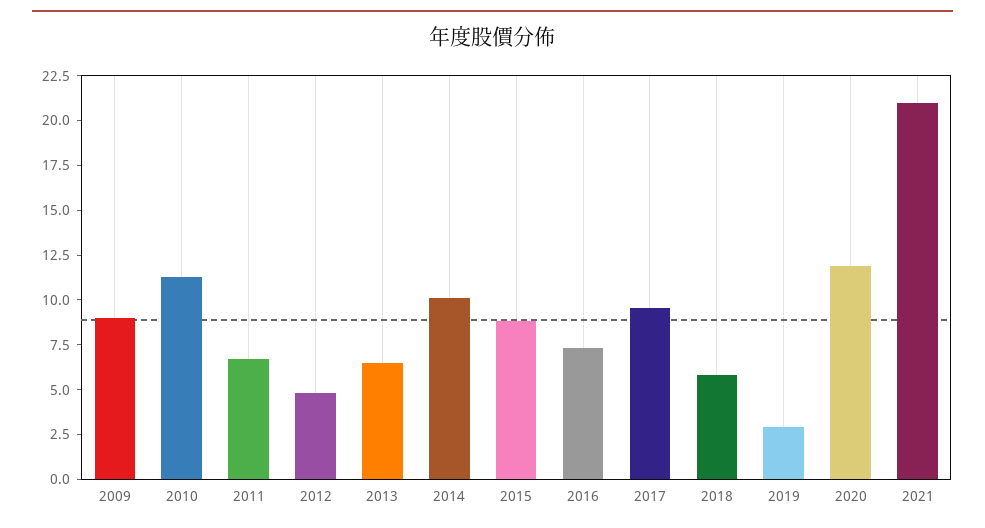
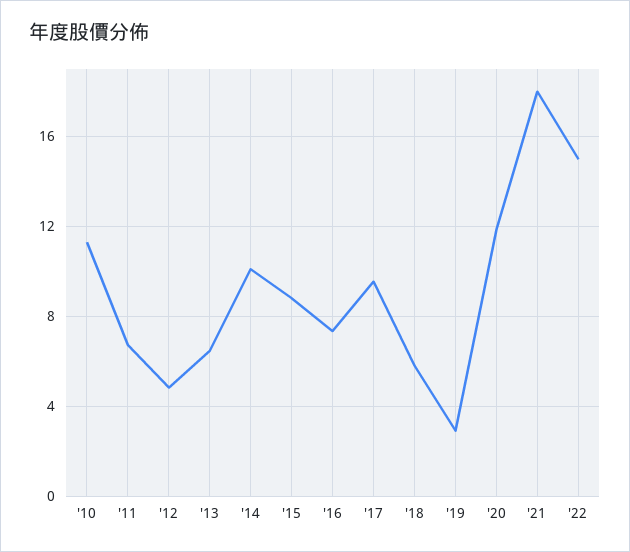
2009: 9 -> none
2021: 21 -> 18
'22: none -> 15

